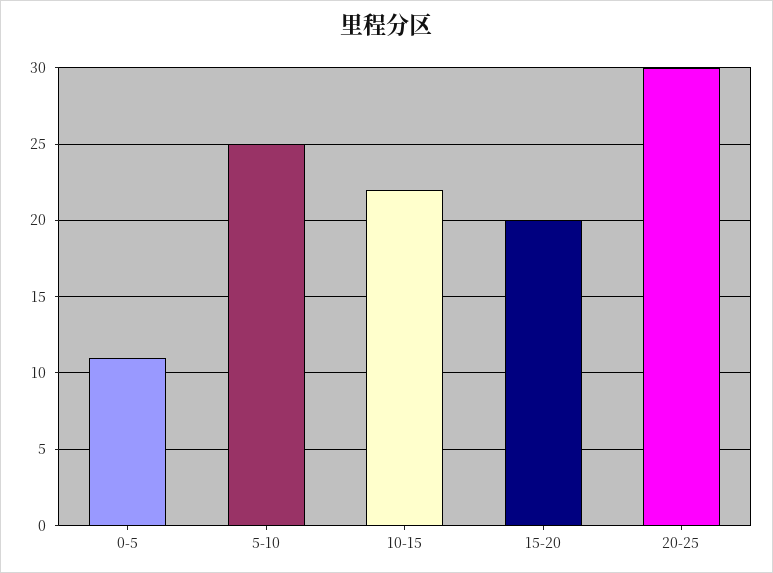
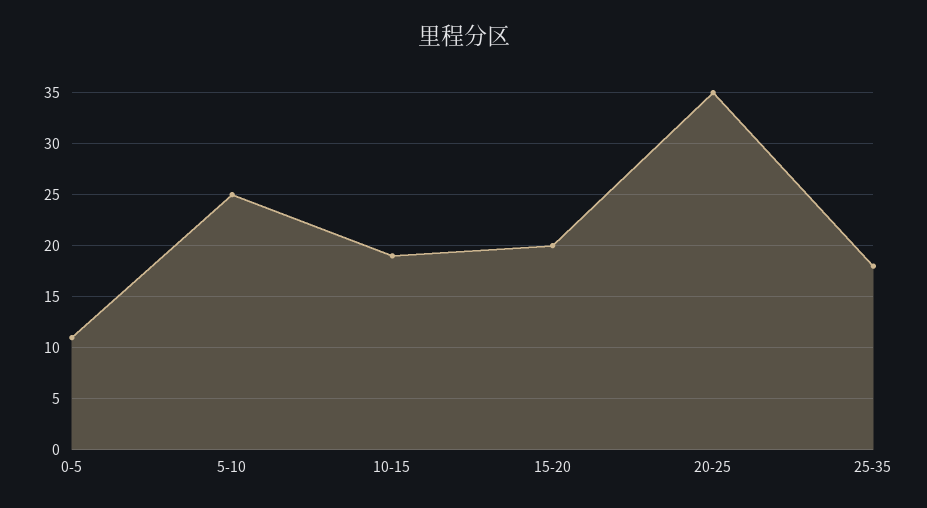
10-15: 22 -> 19
20-25: 30 -> 35
25-35: none -> 18

